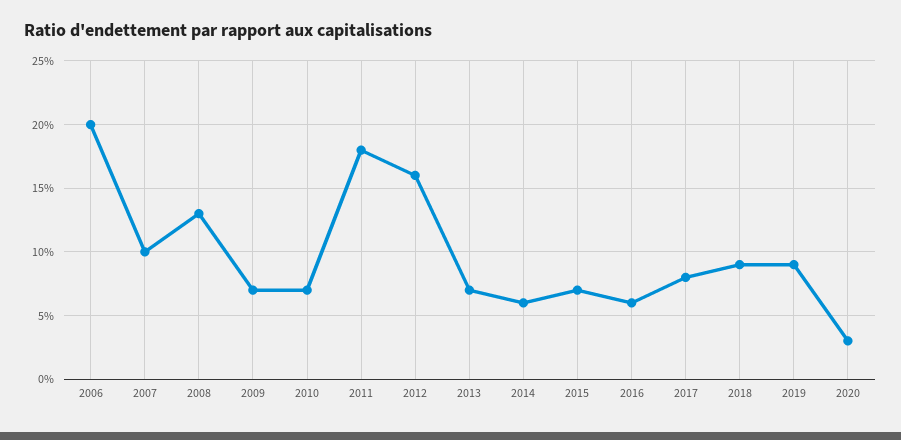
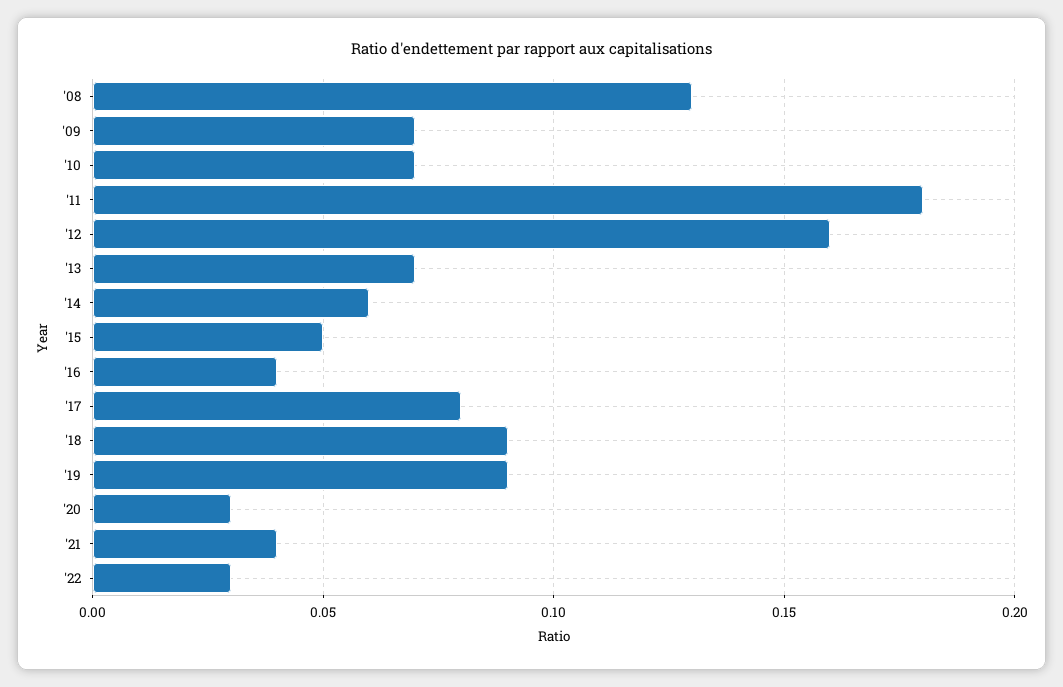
2006: 0.2 -> none
2007: 0.1 -> none
2015: 0.07 -> 0.05
2016: 0.06 -> 0.04
'21: none -> 0.04
'22: none -> 0.03

